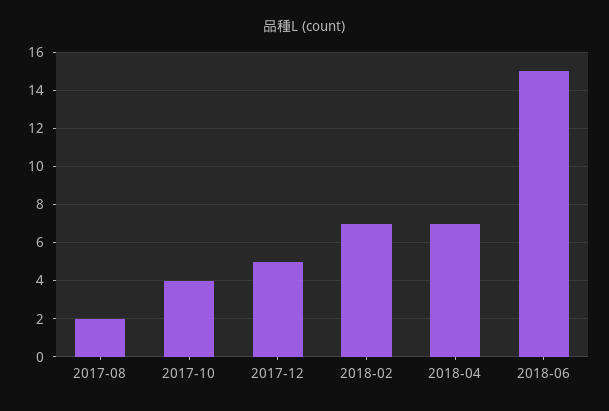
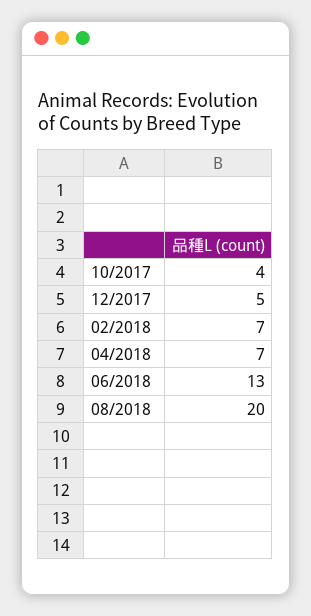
2017-08: 2 -> none
2018-06: 15 -> 13
08/2018: none -> 20

